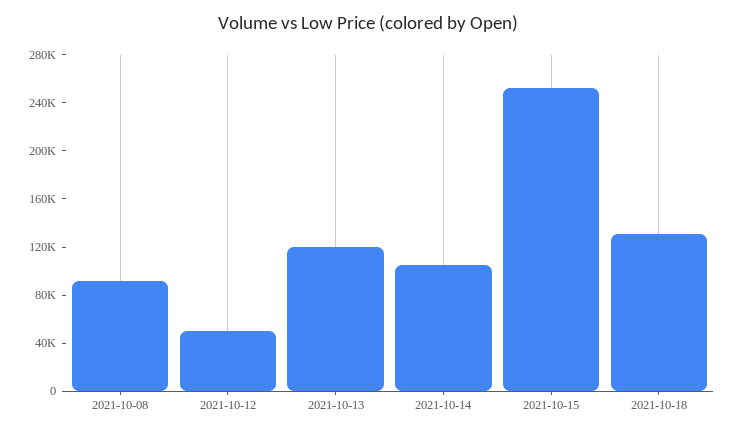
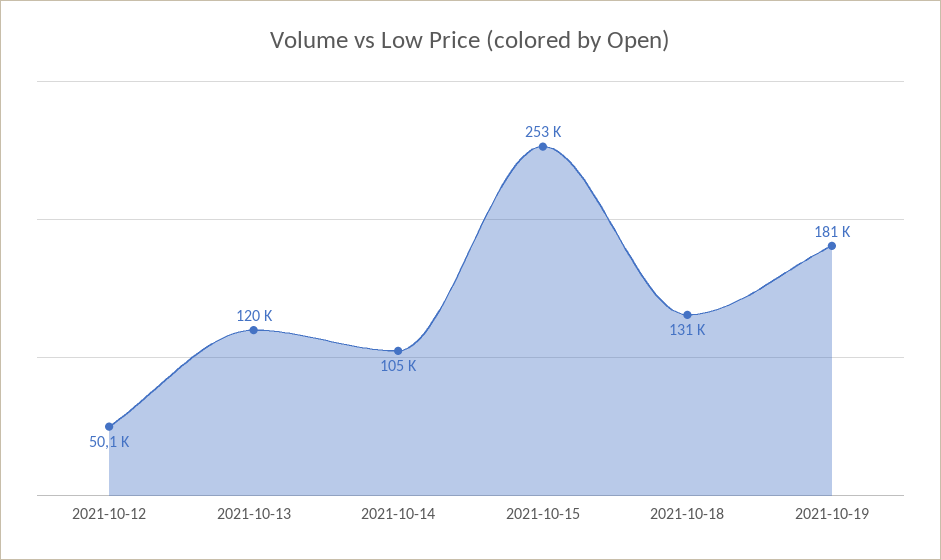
2021-10-08: 90000 -> none
2021-10-19: none -> 181000

